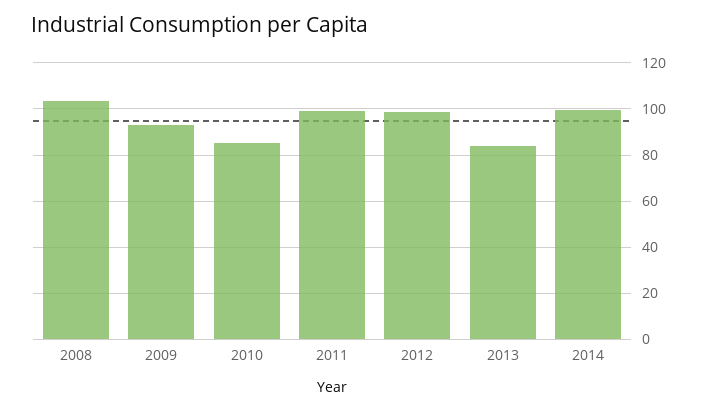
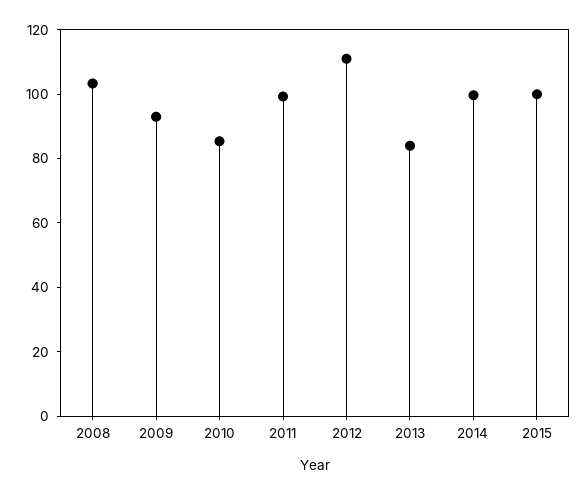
2012: 100 -> 110
2015: none -> 100

